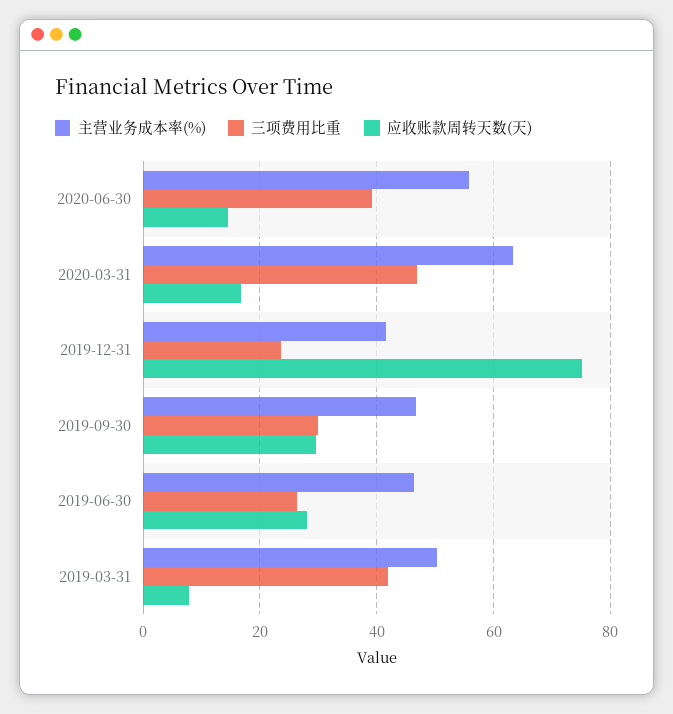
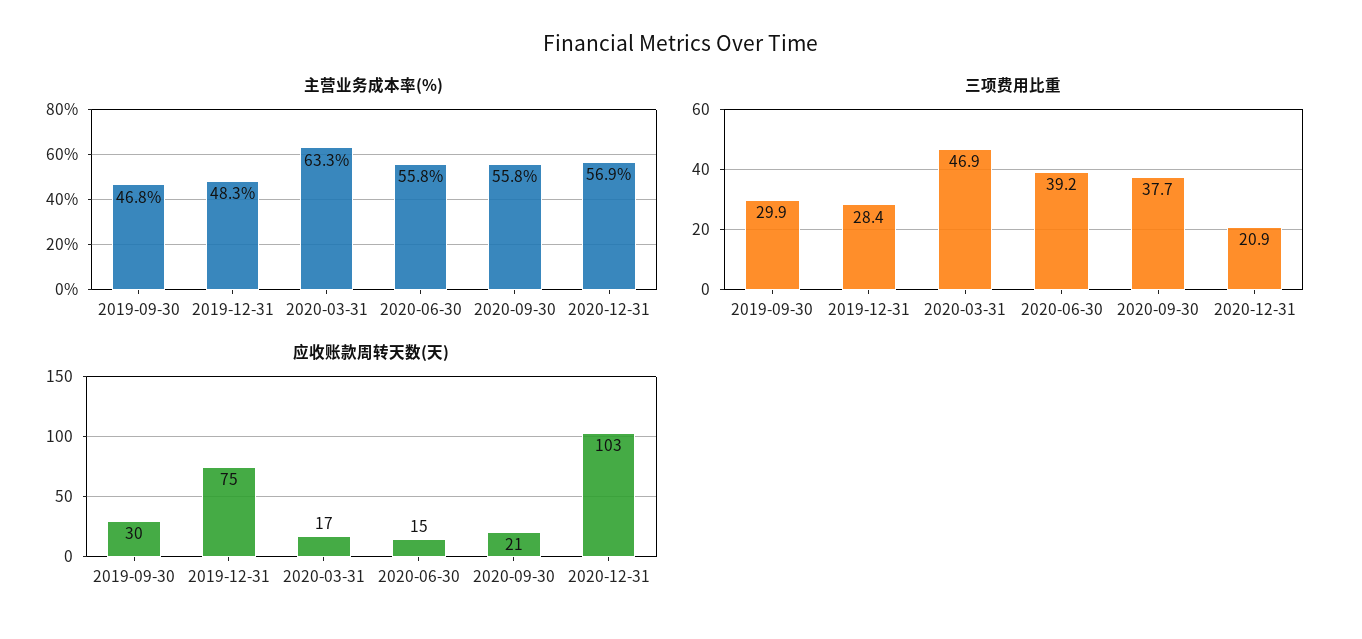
主营业务成本率(%), 2019-12-31: 42 -> 48.3
三项费用比重, 2019-12-31: 24 -> 28.4
主营业务成本率(%), 2019-06-30: 46 -> none
三项费用比重, 2019-06-30: 26 -> none
应收账款周转天数(天), 2019-06-30: 28 -> none
主营业务成本率(%), 2019-03-31: 50 -> none
三项费用比重, 2019-03-31: 42 -> none
应收账款周转天数(天), 2019-03-31: 8 -> none
主营业务成本率(%), 2020-09-30: none -> 55.8
主营业务成本率(%), 2020-12-31: none -> 56.9
三项费用比重, 2020-09-30: none -> 37.7
三项费用比重, 2020-12-31: none -> 20.9
应收账款周转天数(天), 2020-09-30: none -> 21
应收账款周转天数(天), 2020-12-31: none -> 103

